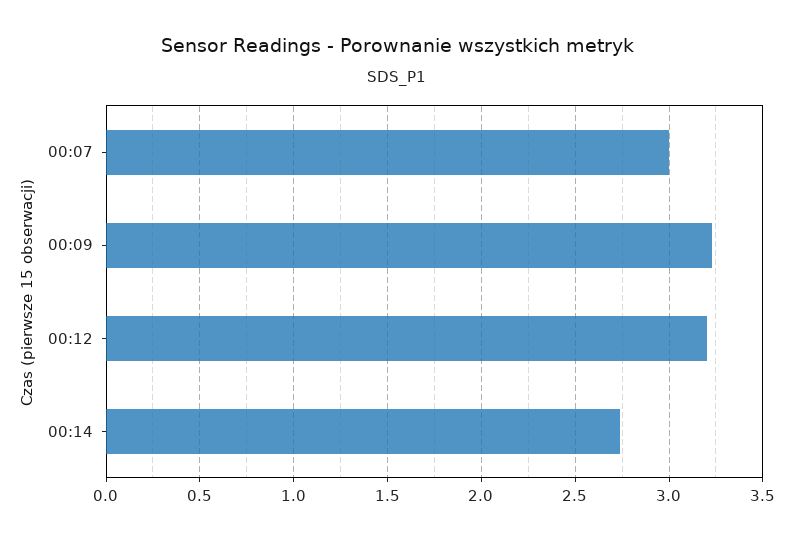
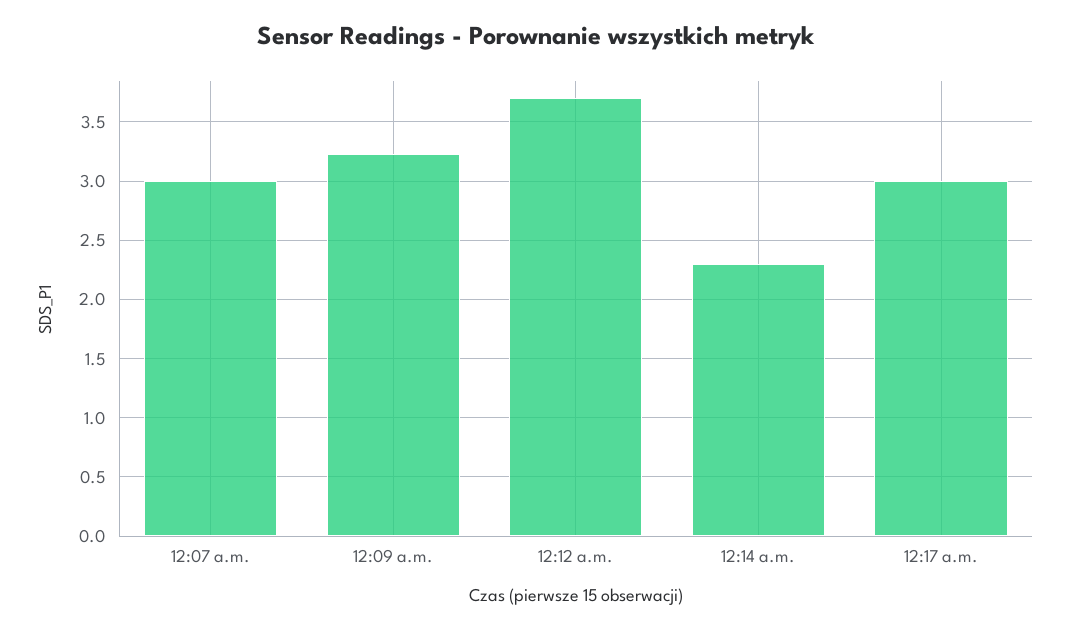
00:12: 3.2 -> 3.7
00:14: 2.75 -> 2.3
12:17 a.m.: none -> 3

